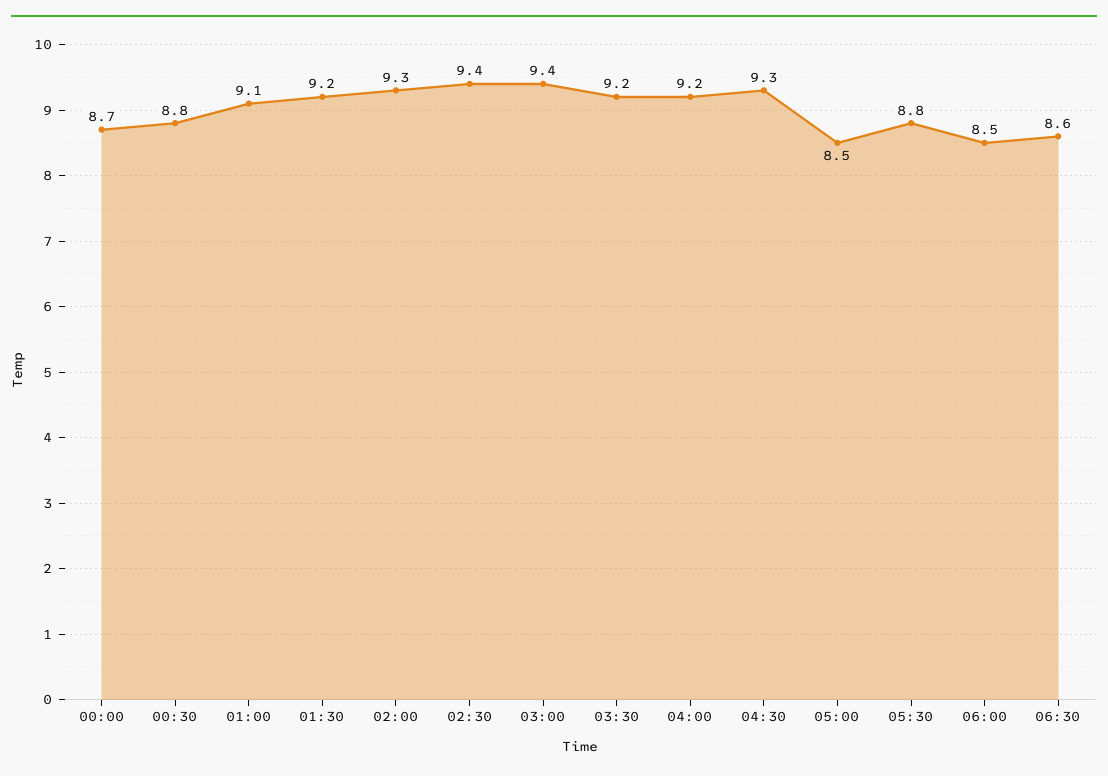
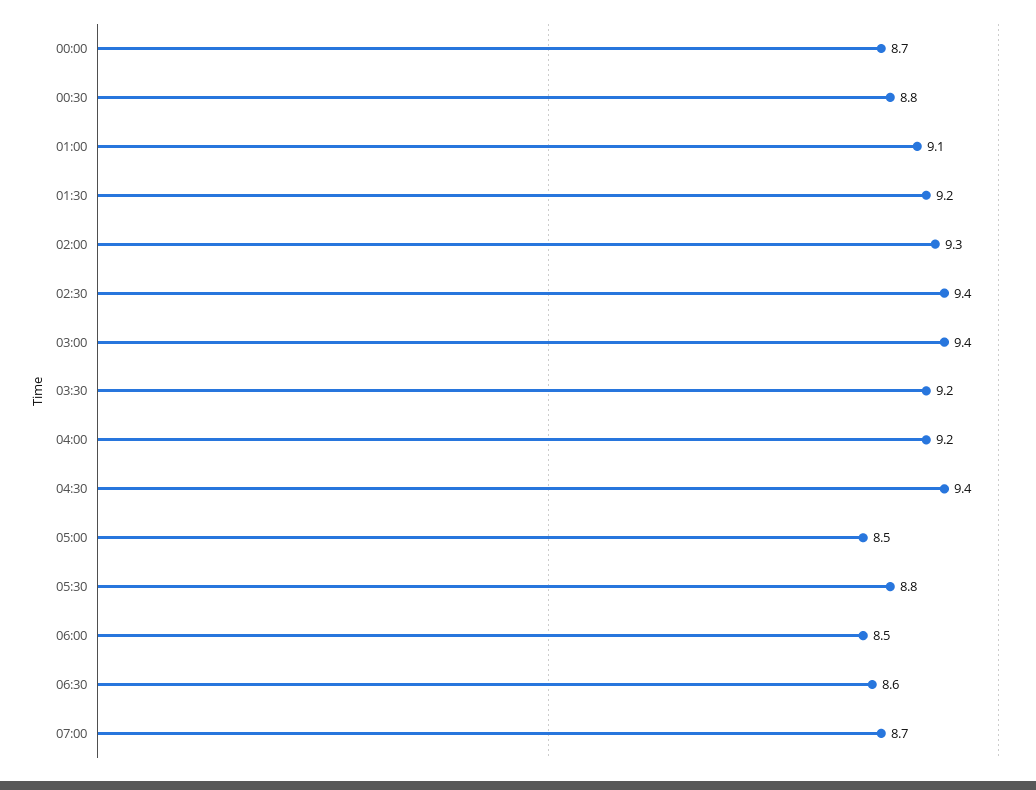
04:30: 9.3 -> 9.4
07:00: none -> 8.7

